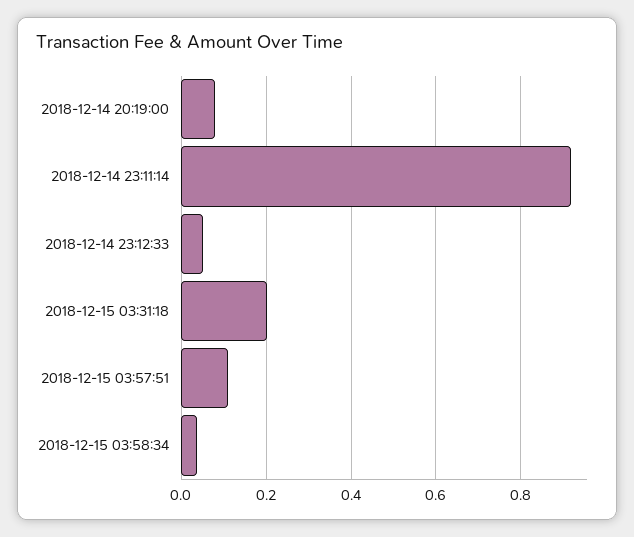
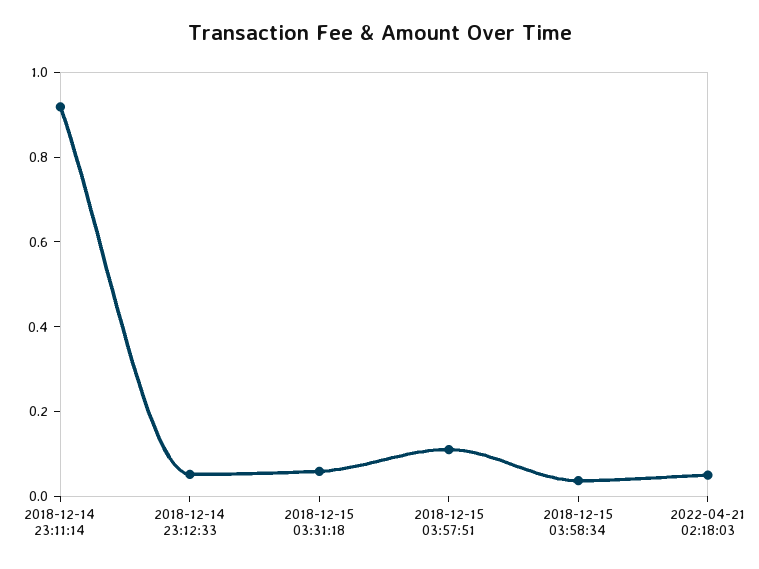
2018-12-14 20:19:00: 0.08 -> none
2018-12-15 03:31:18: 0.2 -> 0.05
2022-04-21 02:18:03: none -> 0.05

